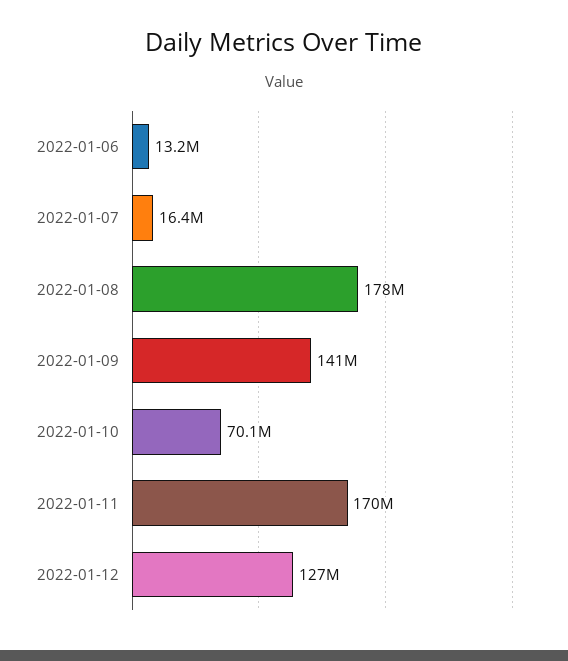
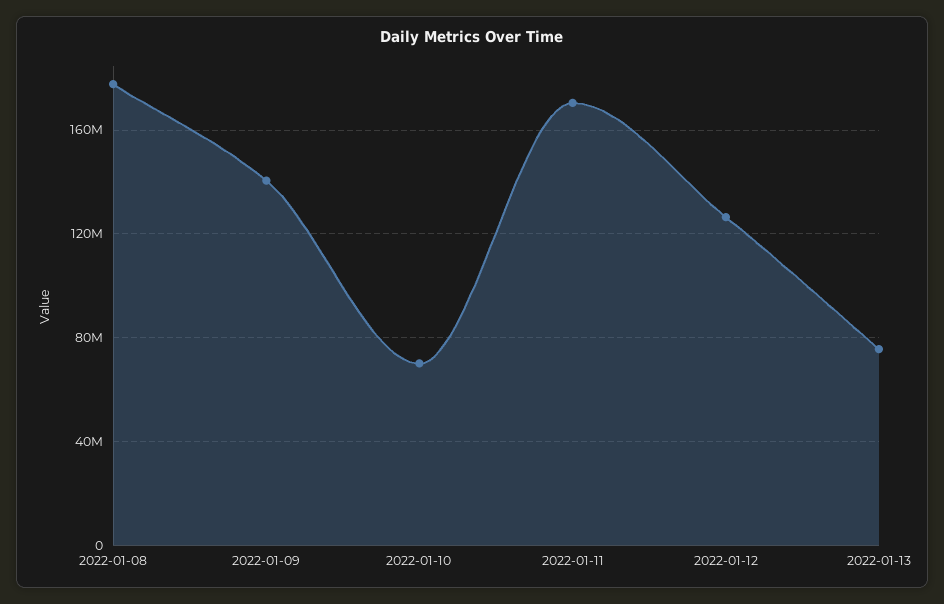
2022-01-06: 13200000 -> none
2022-01-07: 16400000 -> none
2022-01-13: none -> 75000000

